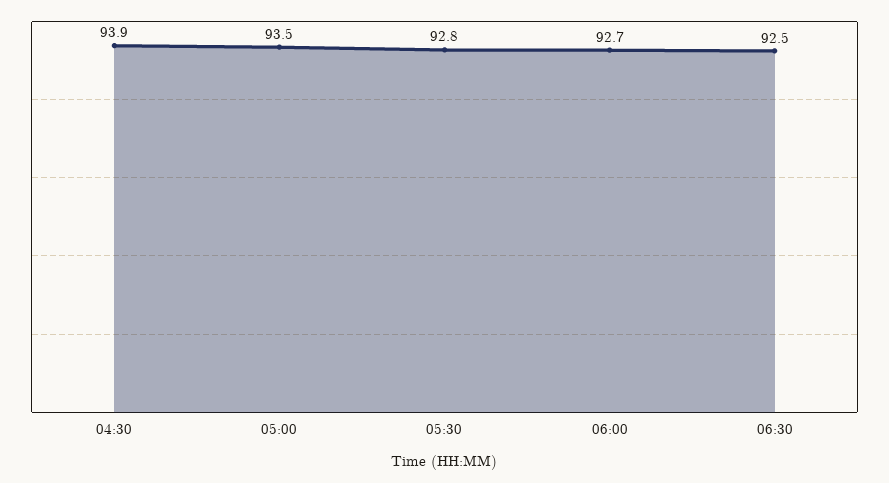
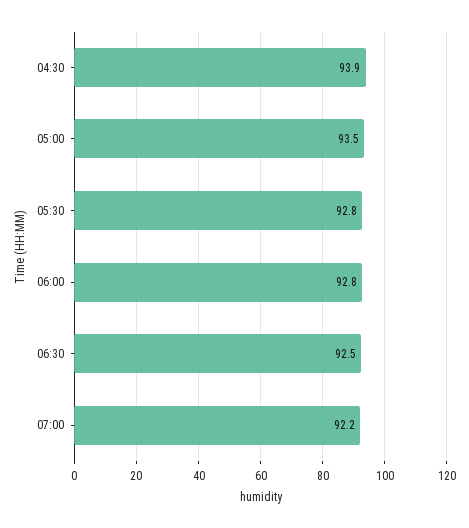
06:00: 92.7 -> 92.8
07:00: none -> 92.2

